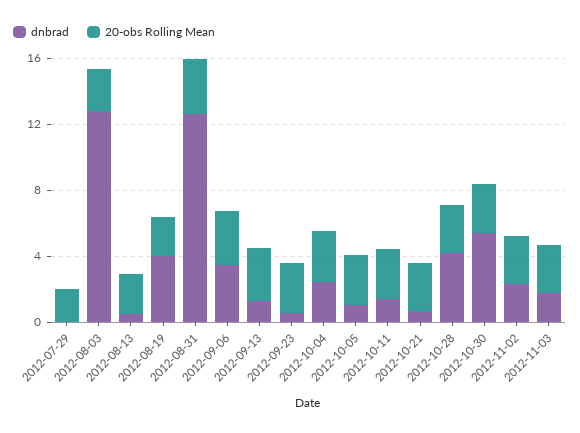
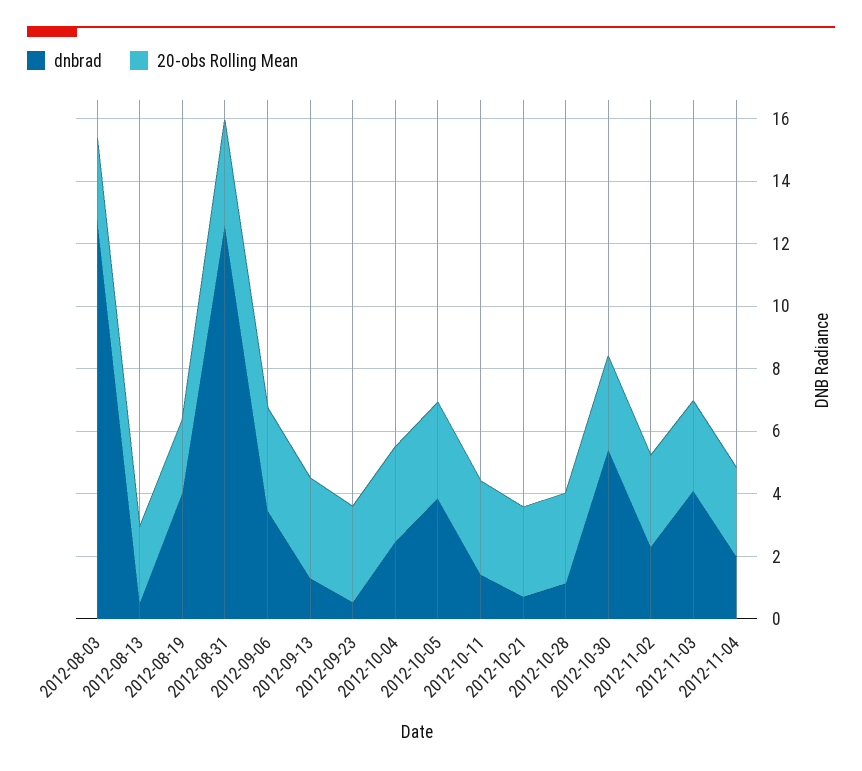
dnbrad, 2012-07-29: 0 -> none
20-obs Rolling Mean, 2012-07-29: 2 -> none
dnbrad, 2012-10-05: 1 -> 4
dnbrad, 2012-10-28: 4 -> 1
dnbrad, 2012-11-03: 2 -> 4
dnbrad, 2012-11-04: none -> 2
20-obs Rolling Mean, 2012-11-04: none -> 3

